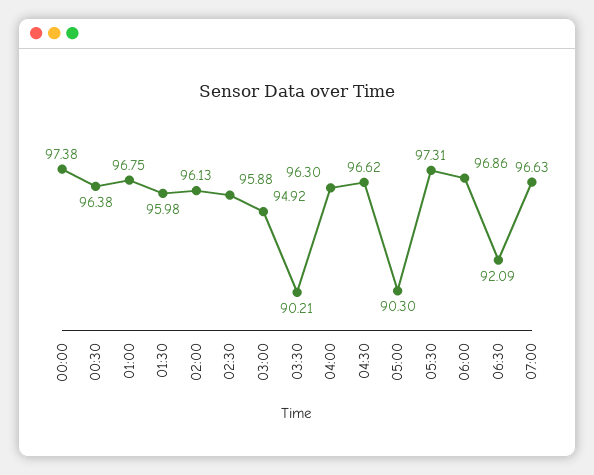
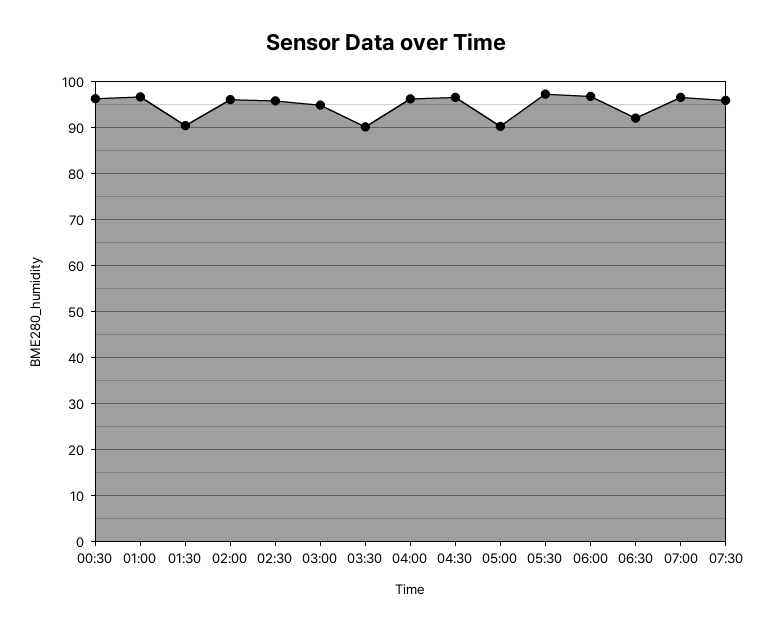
00:00: 97.38 -> none
01:30: 95.98 -> 90
07:30: none -> 96

